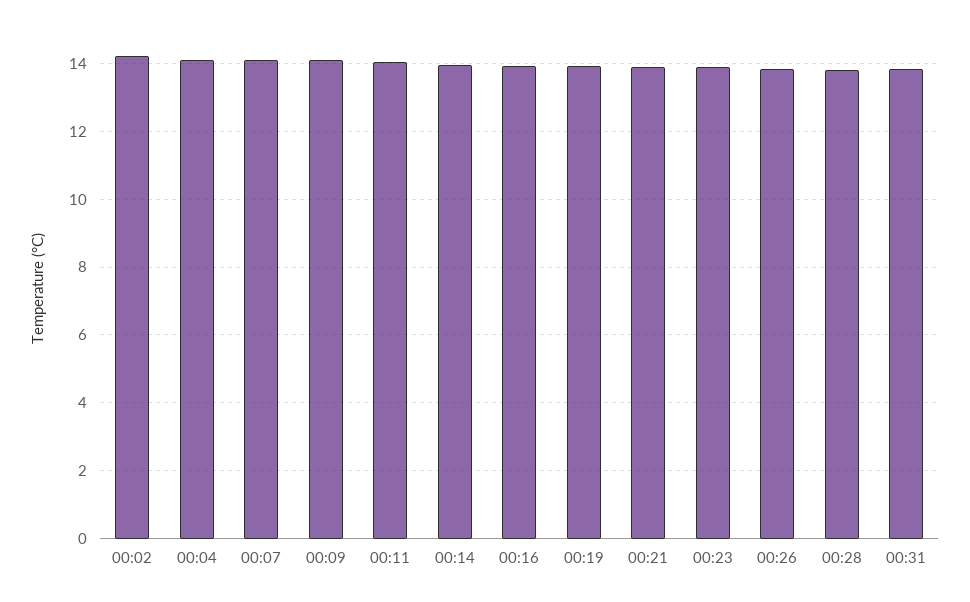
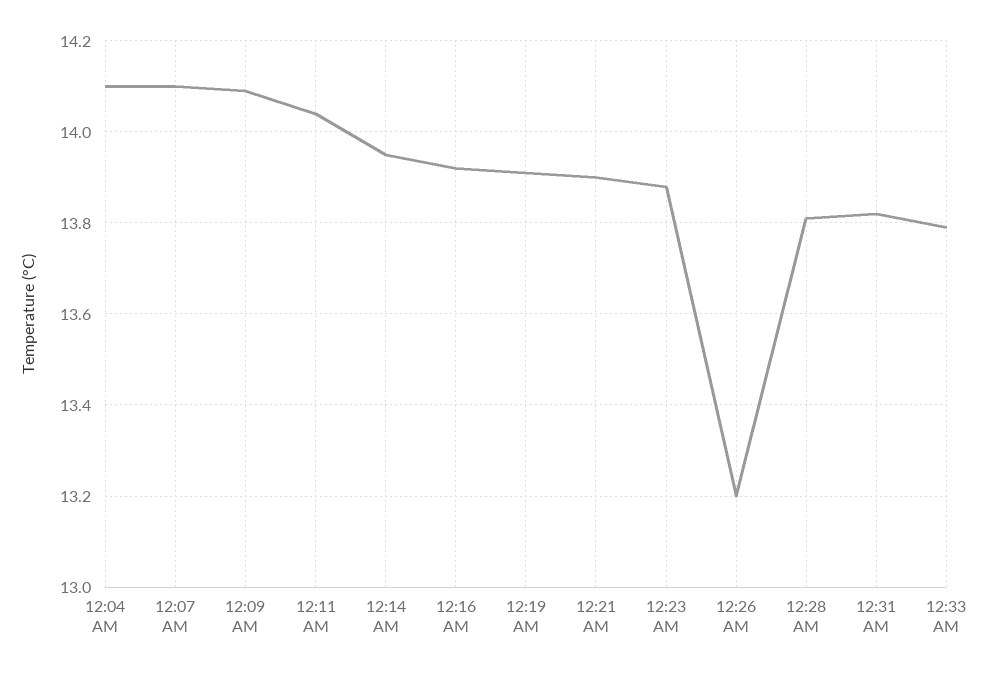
00:02: 14.2 -> none
00:26: 13.8 -> 13.2
12:33 AM: none -> 13.8

